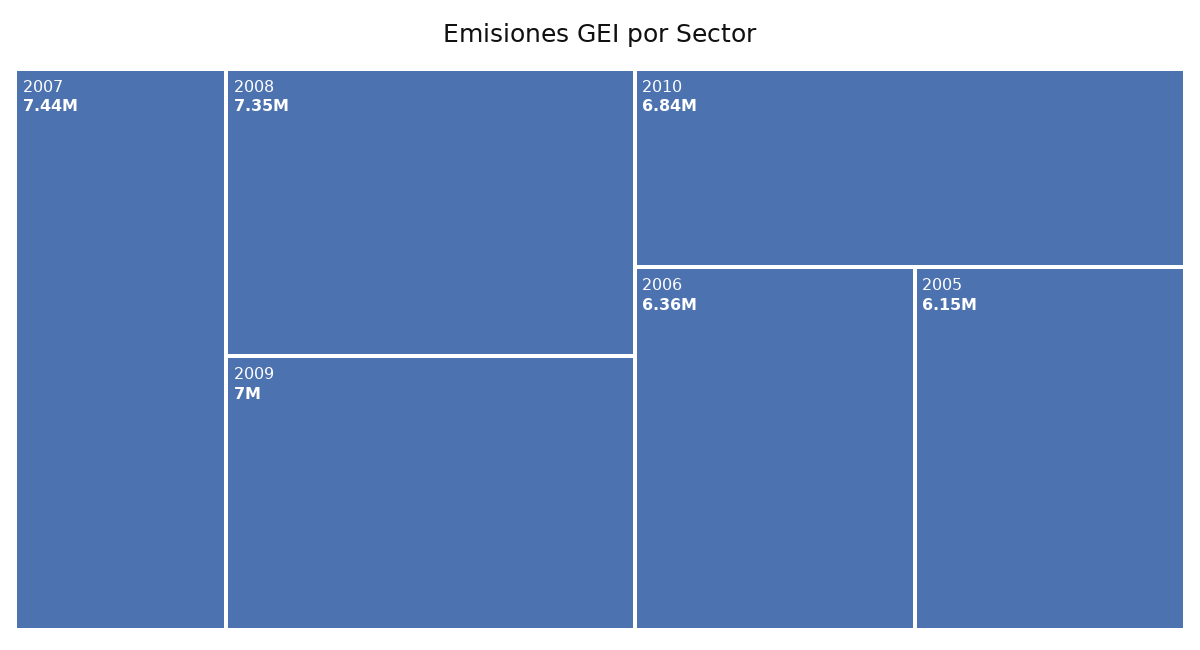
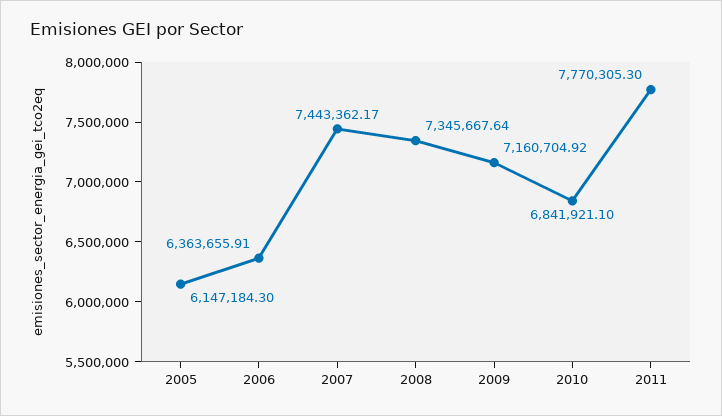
2009: 7000000 -> 7160704.92
2011: none -> 7770305.3

